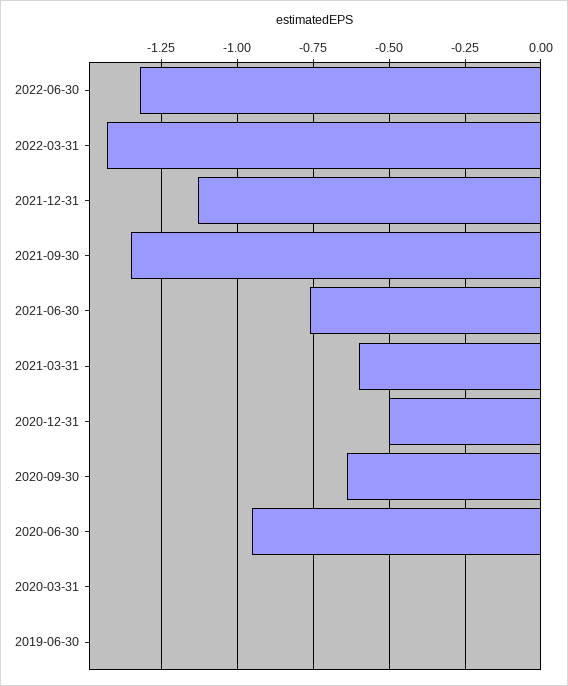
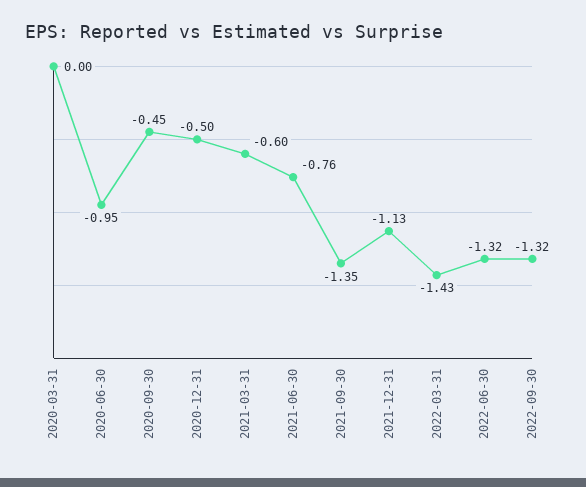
2020-09-30: -0.65 -> -0.45
2019-06-30: 0 -> none
2022-09-30: none -> -1.32

